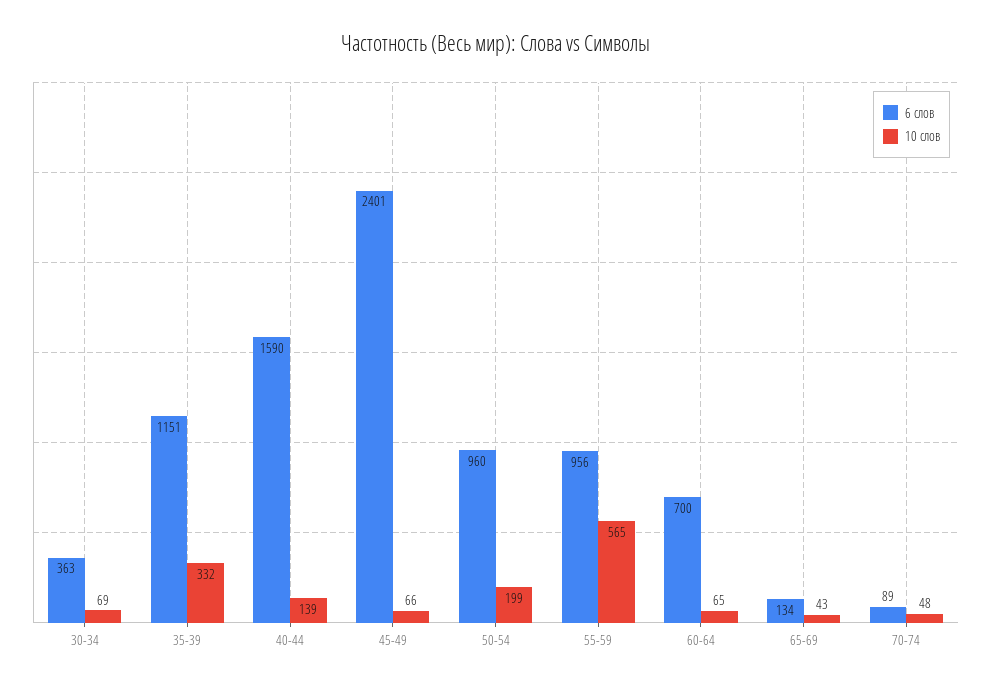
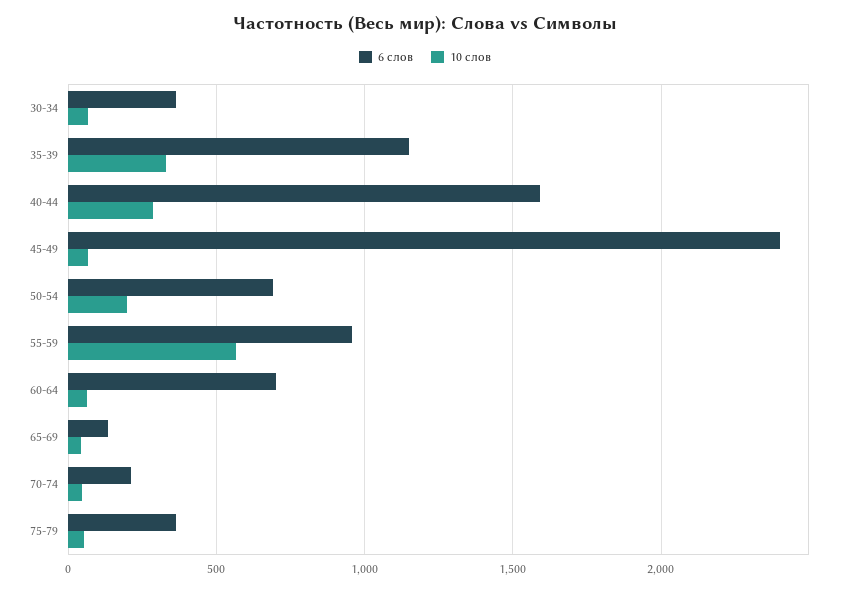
10 слов, 40-44: 139 -> 300
6 слов, 50-54: 960 -> 700
6 слов, 70-74: 89 -> 200
6 слов, 75-79: none -> 350
10 слов, 75-79: none -> 50

